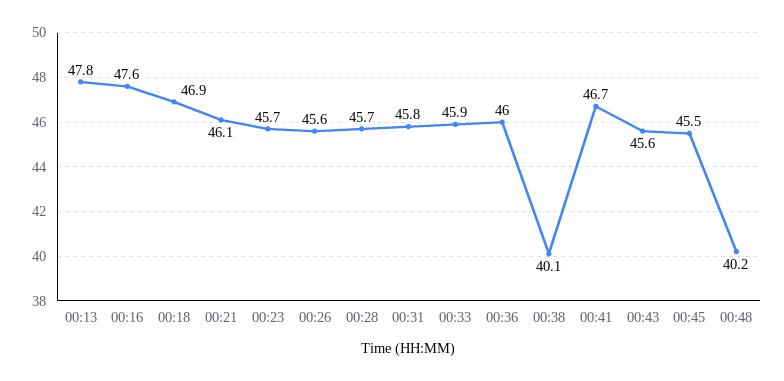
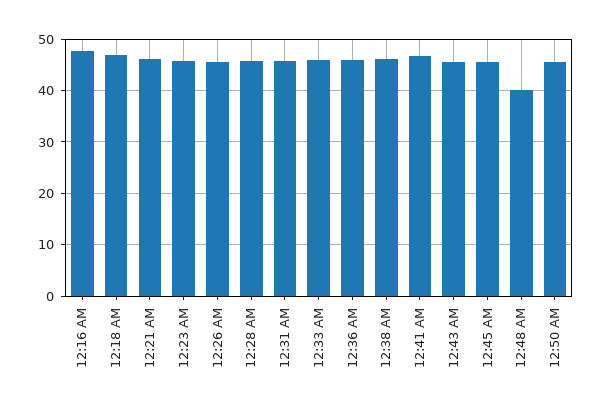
00:13: 47.8 -> none
00:38: 40.1 -> 46
12:50 AM: none -> 46

